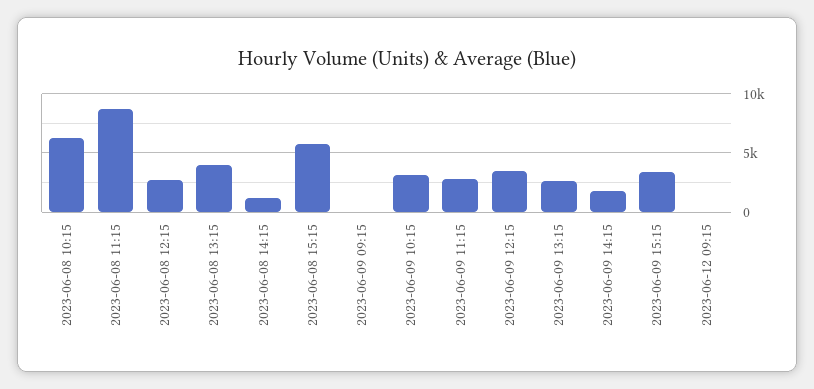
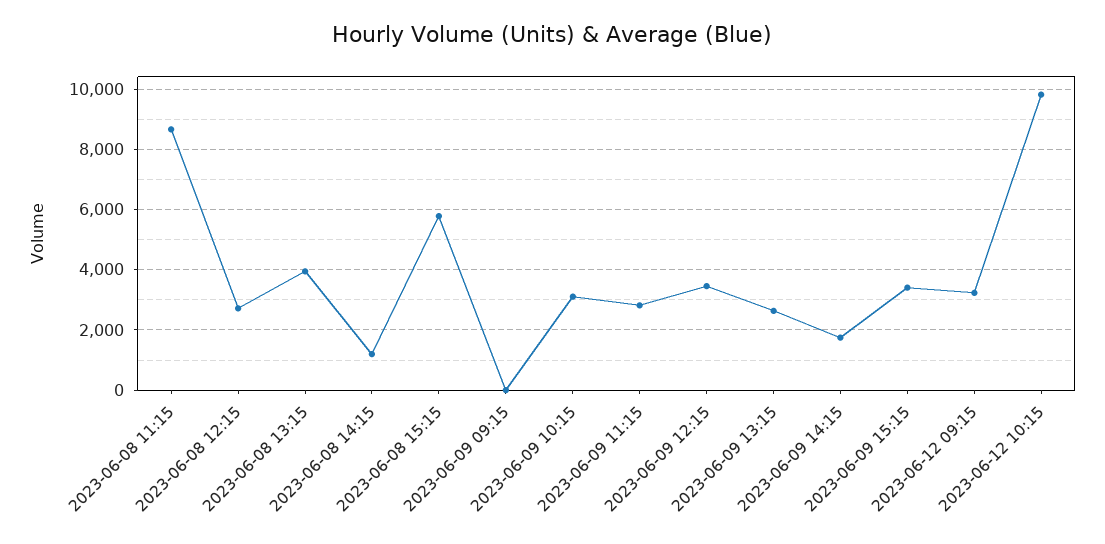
2023-06-08 10:15: 6000 -> none
2023-06-12 09:15: 0 -> 3200
2023-06-12 10:15: none -> 9800

